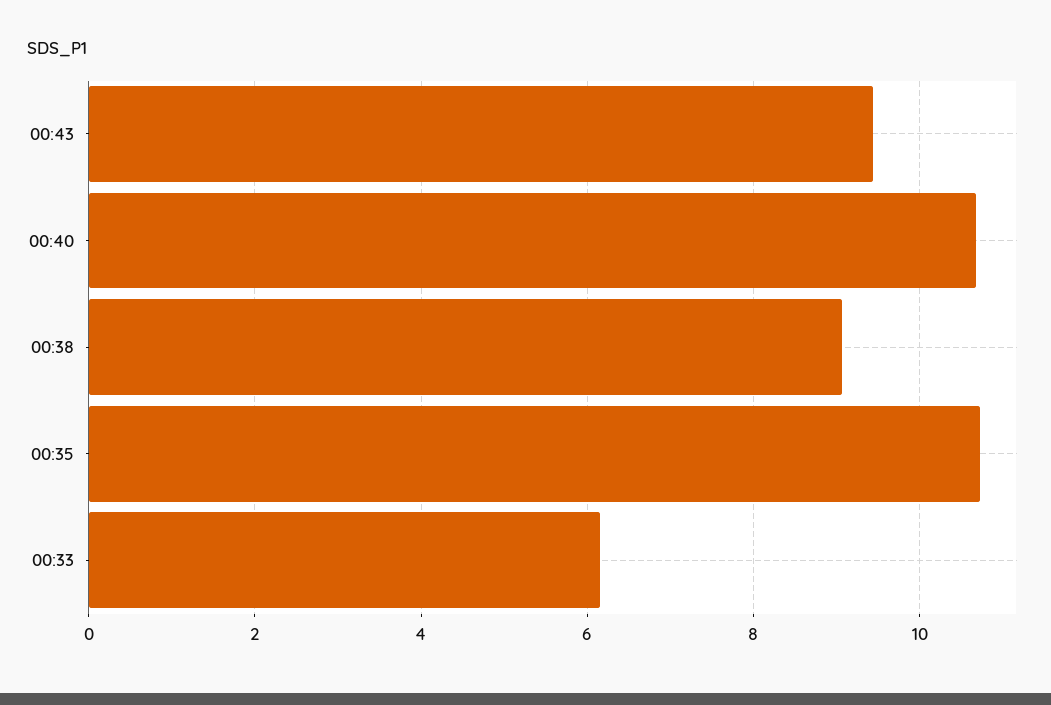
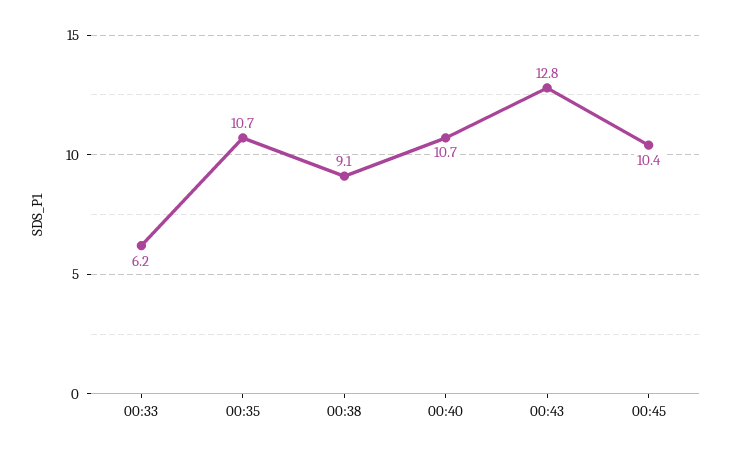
00:43: 9.4 -> 12.8
00:45: none -> 10.4

